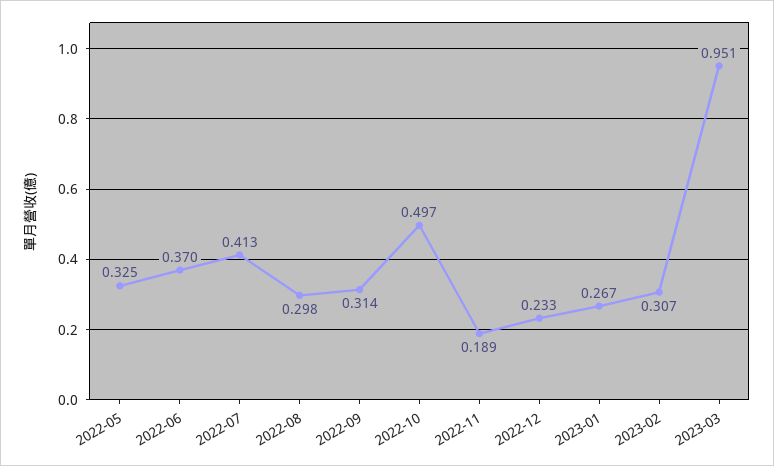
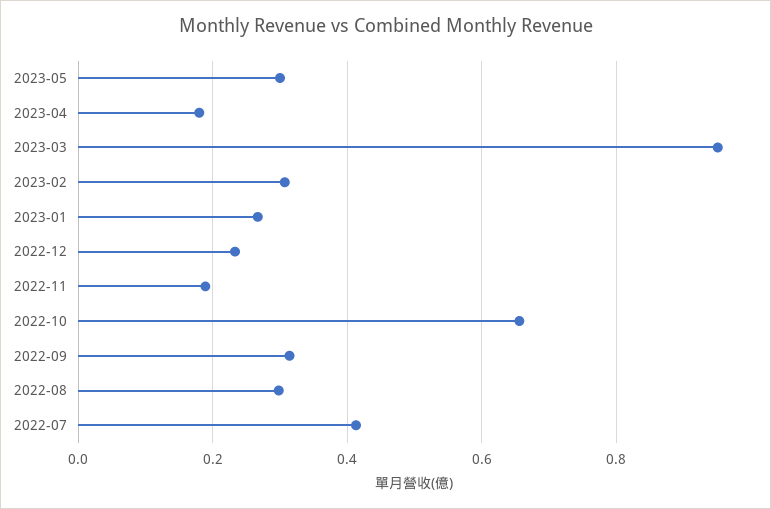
2022-05: 0.325 -> none
2022-06: 0.37 -> none
2022-10: 0.497 -> 0.66
2023-05: none -> 0.3
2023-04: none -> 0.18

